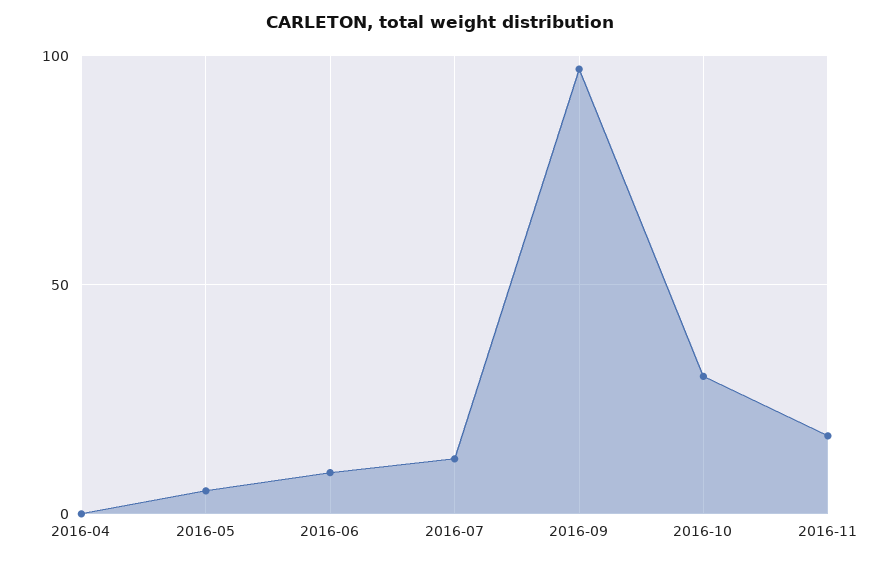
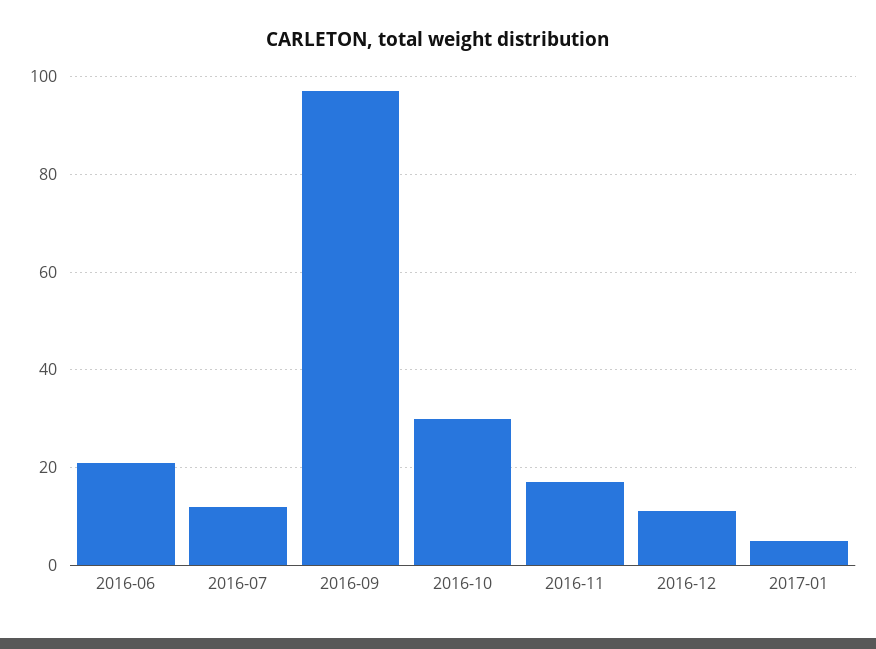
2016-04: 0 -> none
2016-05: 5 -> none
2016-06: 10 -> 20
2016-12: none -> 10
2017-01: none -> 5

